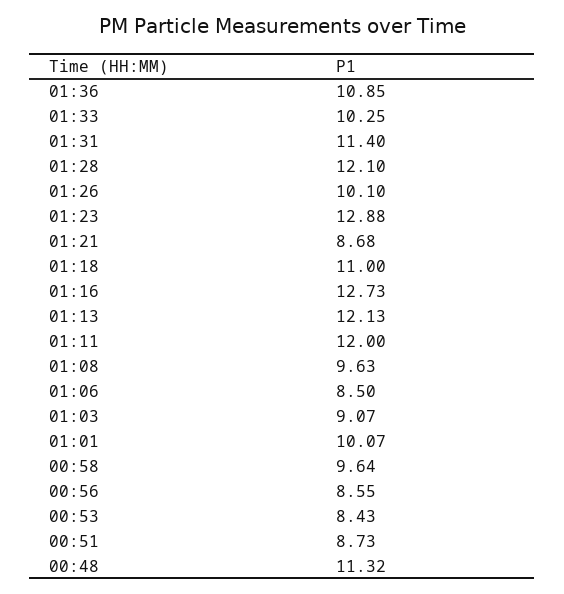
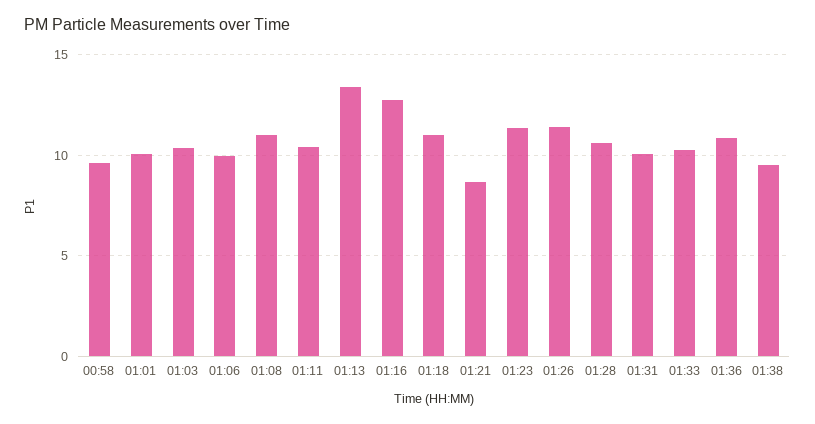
01:31: 11.4 -> 10
01:28: 12.1 -> 10.5
01:26: 10.1 -> 11.5
01:23: 12.88 -> 11.5
01:13: 12.13 -> 13.5
01:11: 12 -> 10.5
01:08: 9.63 -> 11
01:06: 8.5 -> 10
01:03: 9.07 -> 10.5
00:56: 8.55 -> none
00:53: 8.43 -> none
00:51: 8.73 -> none
00:48: 11.32 -> none
01:38: none -> 9.5

